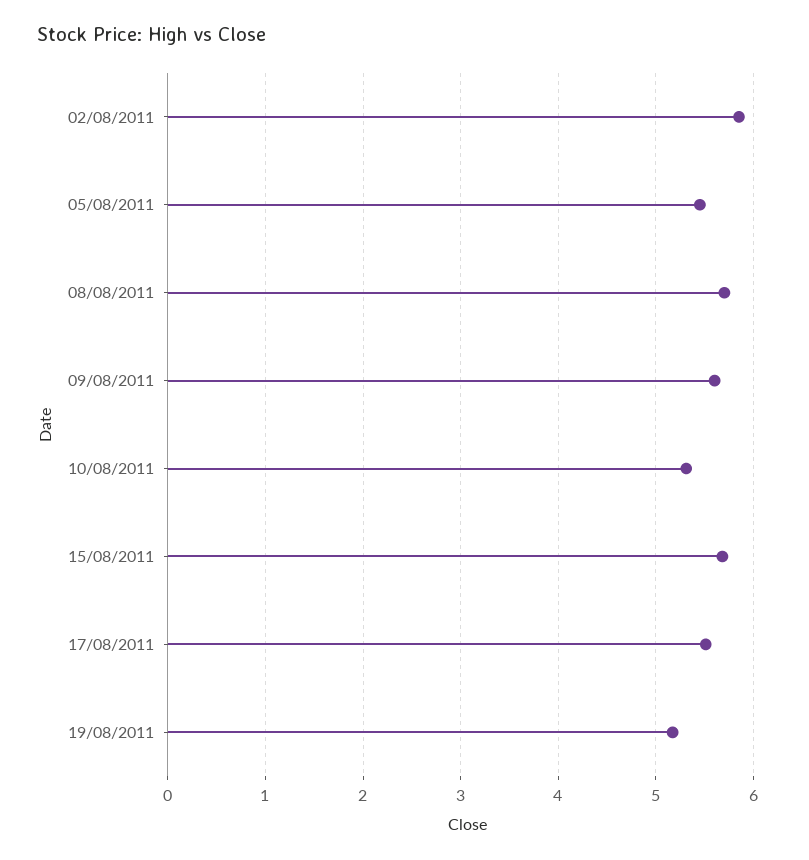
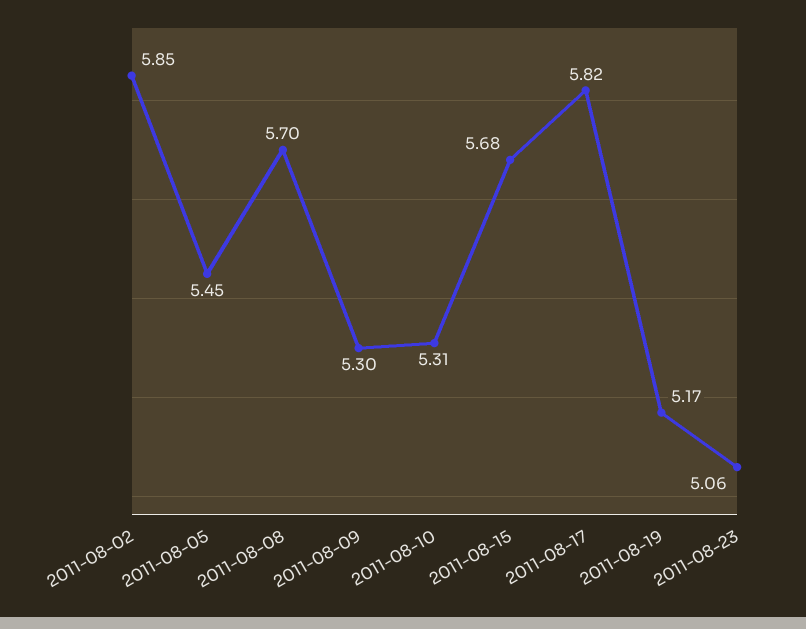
09/08/2011: 5.6 -> 5.3
17/08/2011: 5.5 -> 5.82
2011-08-23: none -> 5.06

